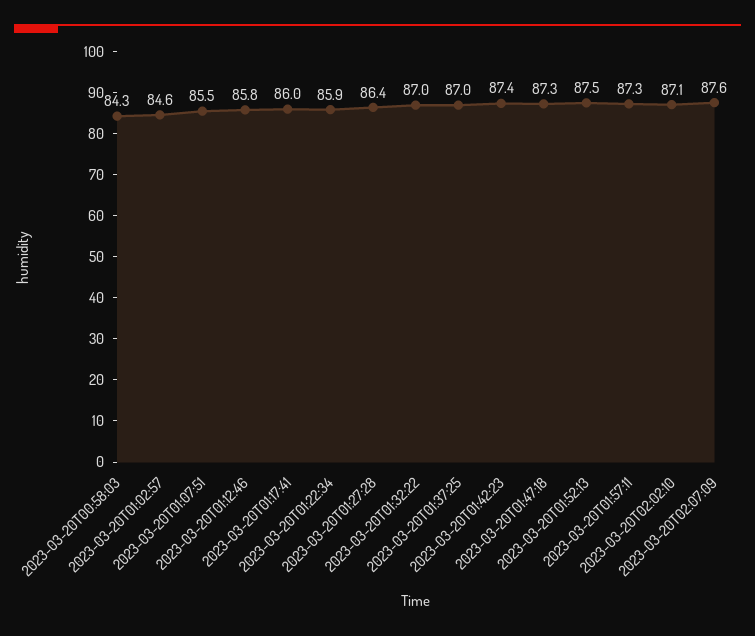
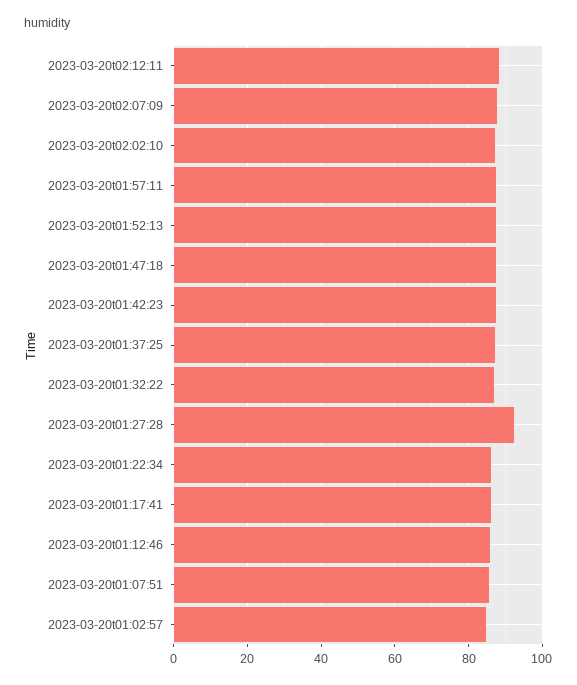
2023-03-20T00:58:03: 84.3 -> none
2023-03-20T01:27:28: 86.4 -> 92
2023-03-20t02:12:11: none -> 88

